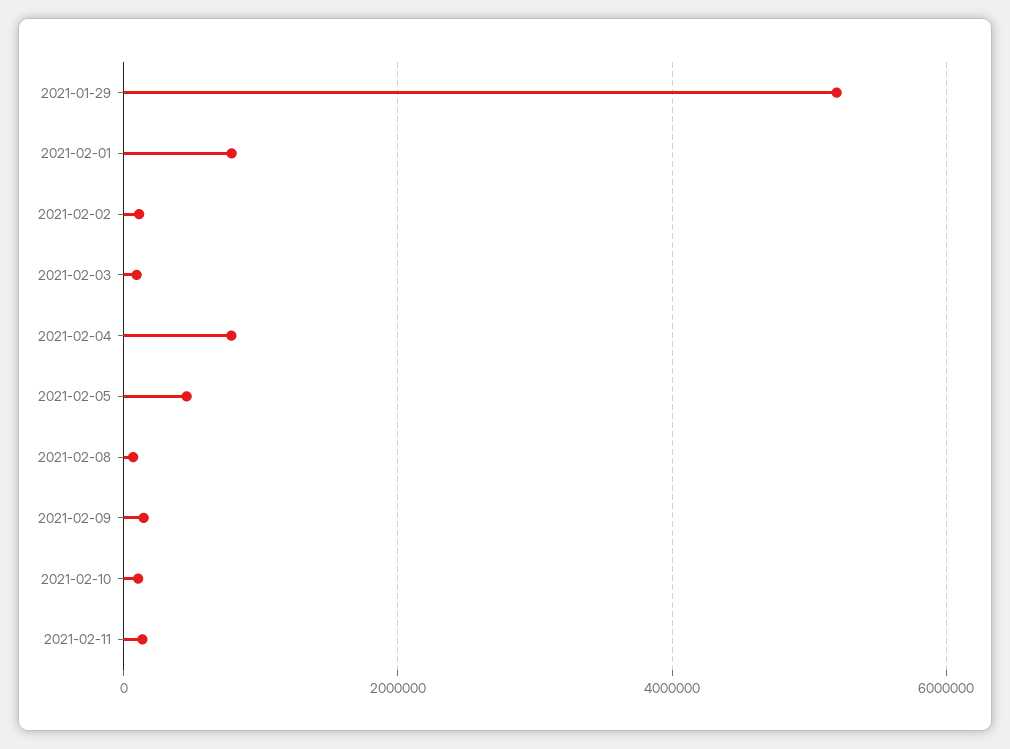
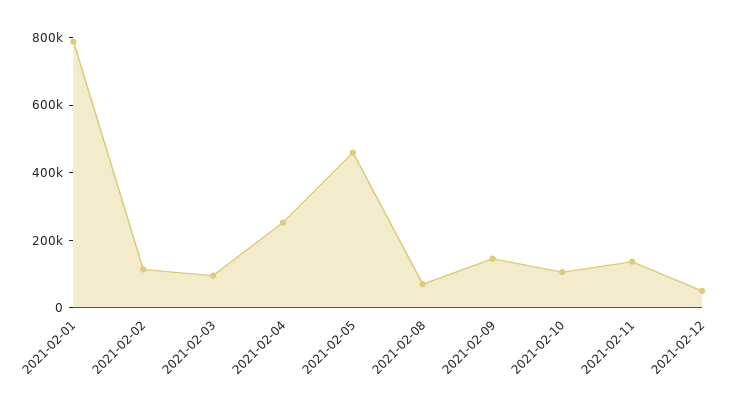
2021-01-29: 5200000 -> none
2021-02-04: 800000 -> 250000
2021-02-12: none -> 50000

